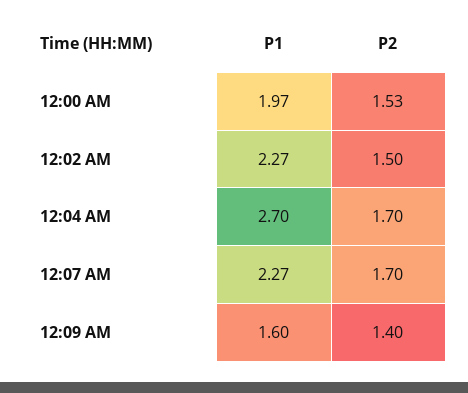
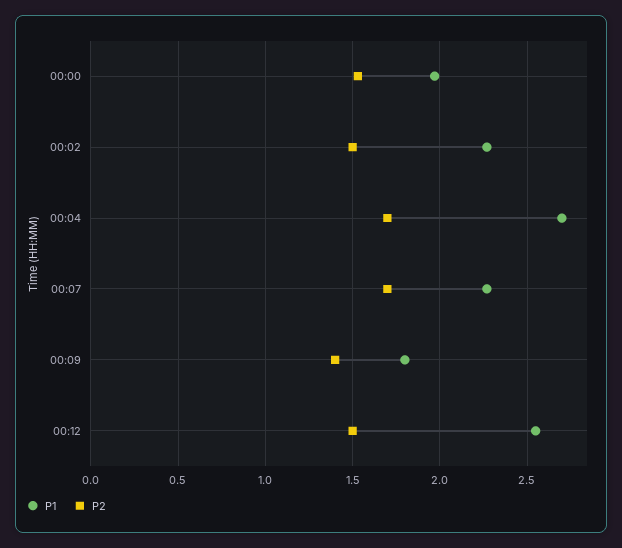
P1, 12:09 AM: 1.6 -> 1.8
P1, 00:12: none -> 2.55
P2, 00:12: none -> 1.5

